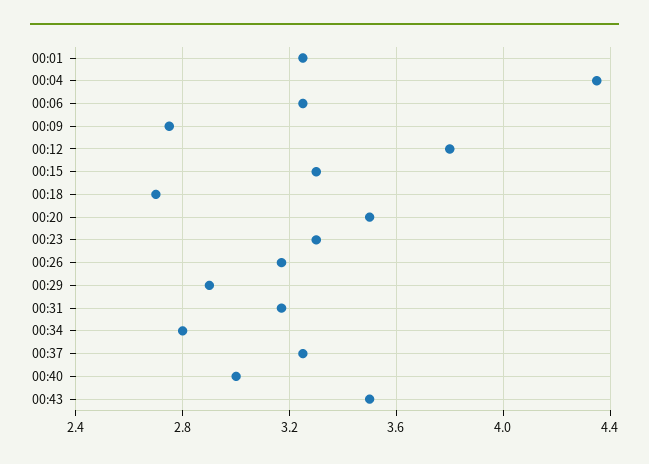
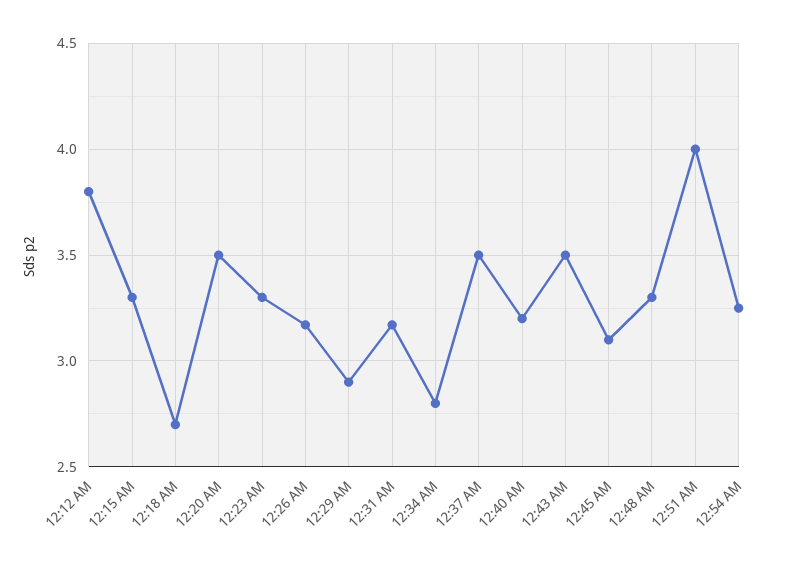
00:01: 3.25 -> none
00:04: 4.35 -> none
00:06: 3.25 -> none
00:09: 2.75 -> none
00:37: 3.25 -> 3.5
00:40: 3 -> 3.2
12:45 AM: none -> 3.1
12:48 AM: none -> 3.3
12:51 AM: none -> 4
12:54 AM: none -> 3.25

